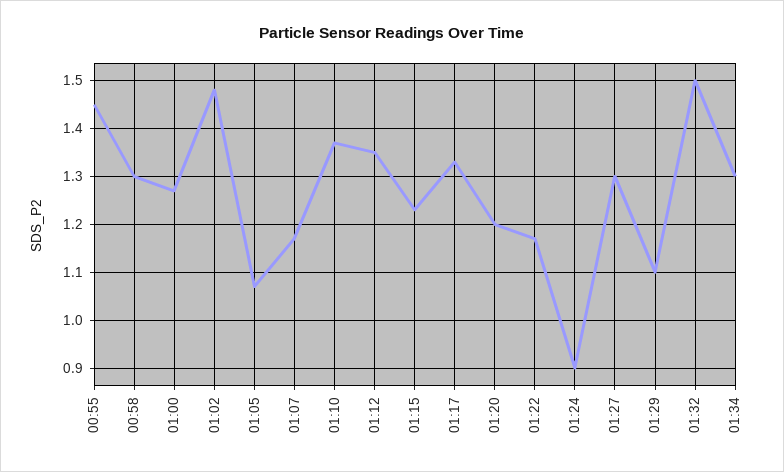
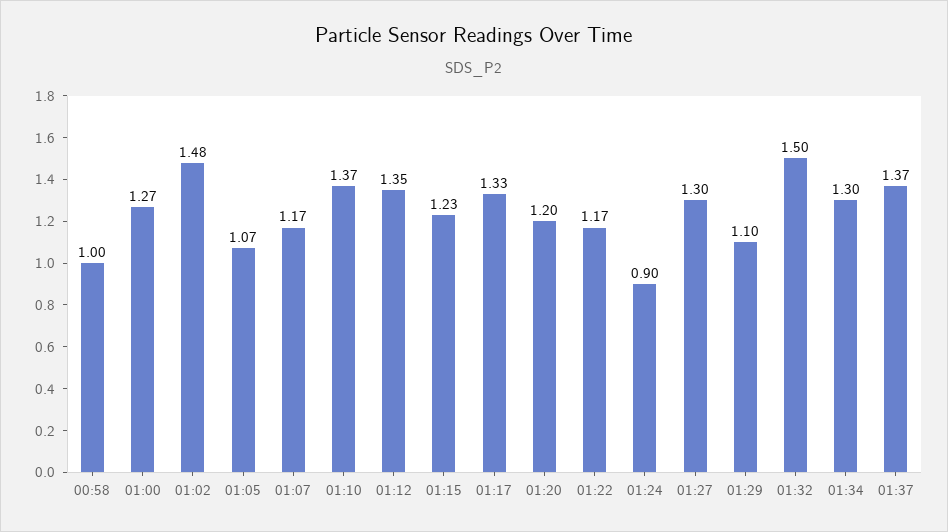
00:55: 1.45 -> none
00:58: 1.3 -> 1
01:37: none -> 1.37

